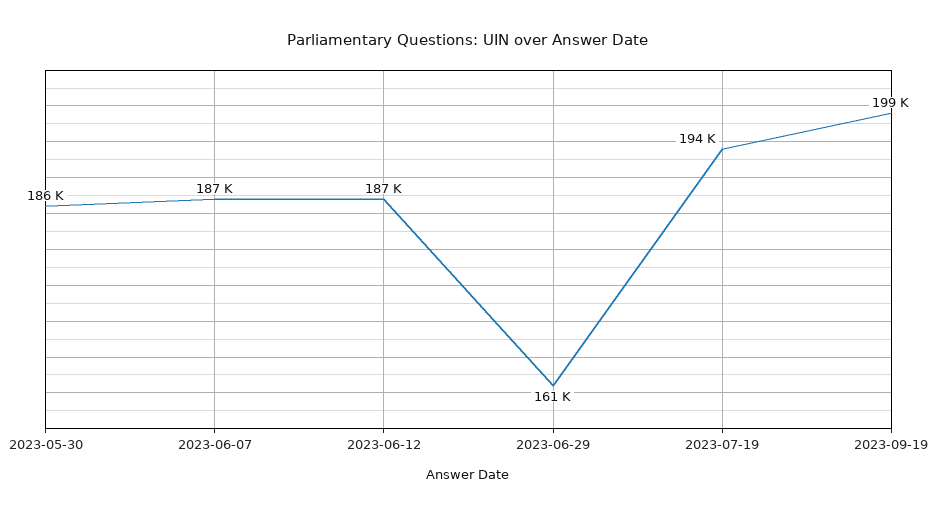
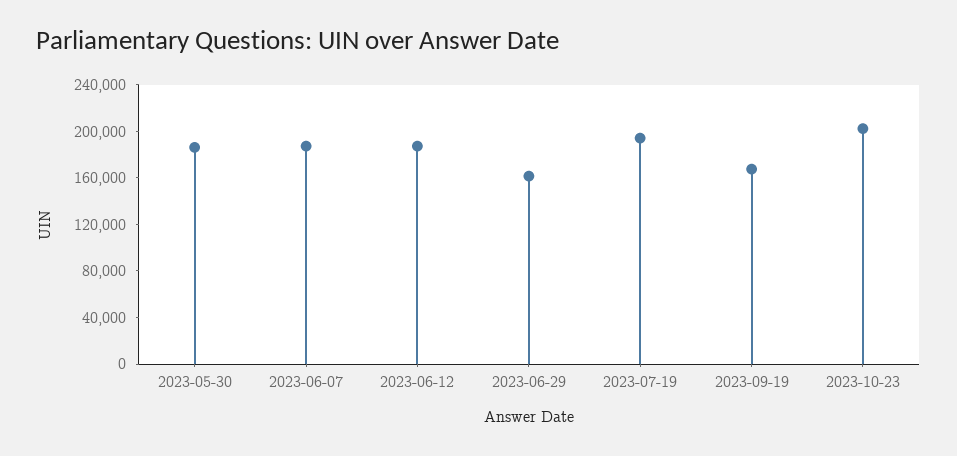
2023-09-19: 199000 -> 170000
2023-10-23: none -> 200000

